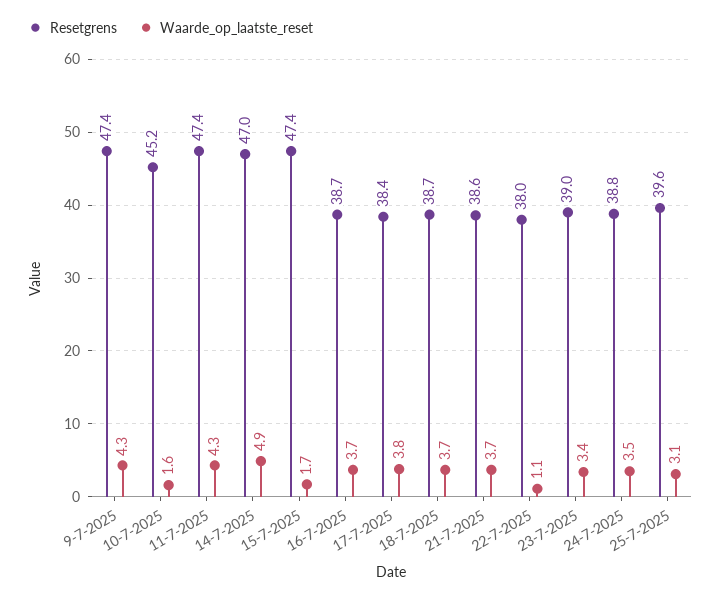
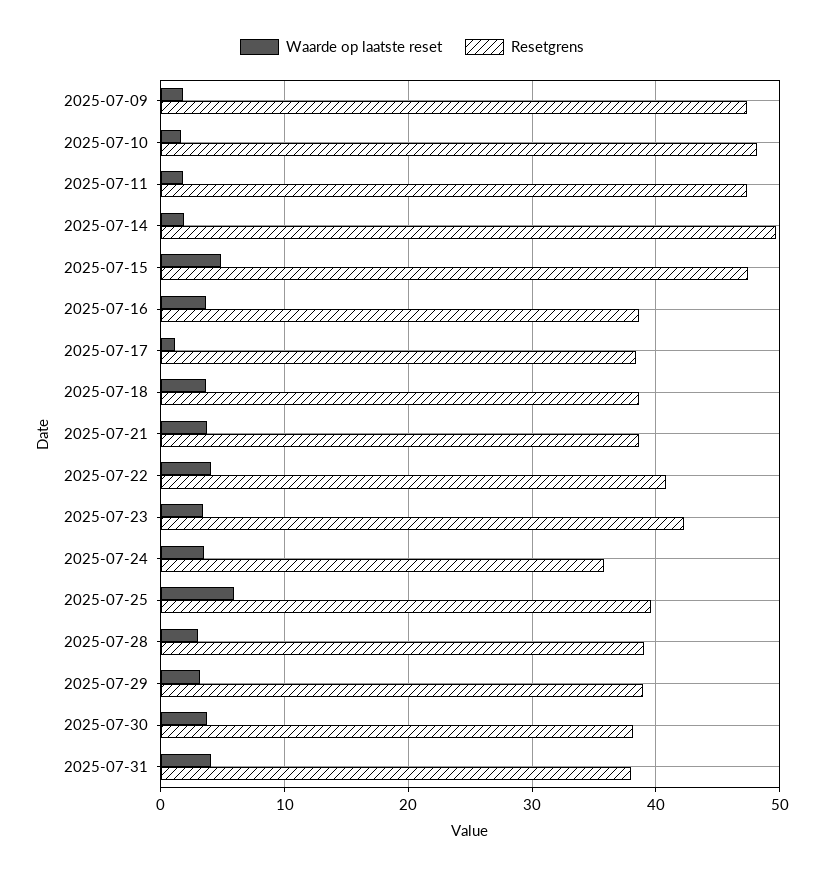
Waarde_op_laatste_reset, 9-7-2025: 4.3 -> 2
Resetgrens, 10-7-2025: 45.2 -> 48
Waarde_op_laatste_reset, 11-7-2025: 4.3 -> 2
Resetgrens, 14-7-2025: 47 -> 50
Waarde_op_laatste_reset, 14-7-2025: 4.9 -> 2
Waarde_op_laatste_reset, 15-7-2025: 1.7 -> 5
Waarde_op_laatste_reset, 17-7-2025: 3.8 -> 1
Resetgrens, 22-7-2025: 38 -> 41
Waarde_op_laatste_reset, 22-7-2025: 1.1 -> 4
Resetgrens, 23-7-2025: 39 -> 42
Resetgrens, 24-7-2025: 38.8 -> 36
Waarde_op_laatste_reset, 25-7-2025: 3.1 -> 6
Waarde_op_laatste_reset, 2025-07-28: none -> 3
Resetgrens, 2025-07-28: none -> 39
Waarde_op_laatste_reset, 2025-07-29: none -> 3
Resetgrens, 2025-07-29: none -> 39
Waarde_op_laatste_reset, 2025-07-30: none -> 4
Resetgrens, 2025-07-30: none -> 38
Waarde_op_laatste_reset, 2025-07-31: none -> 4
Resetgrens, 2025-07-31: none -> 38

